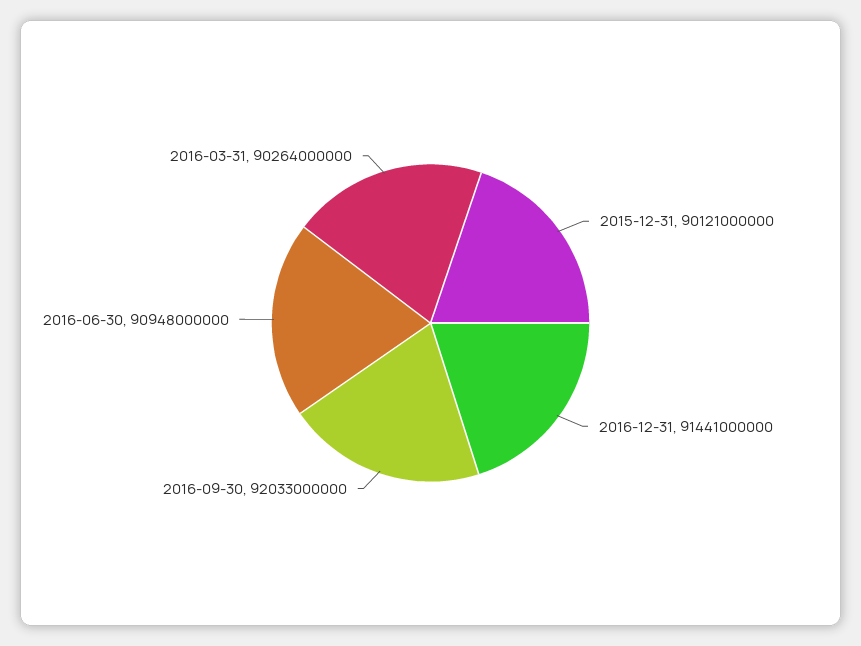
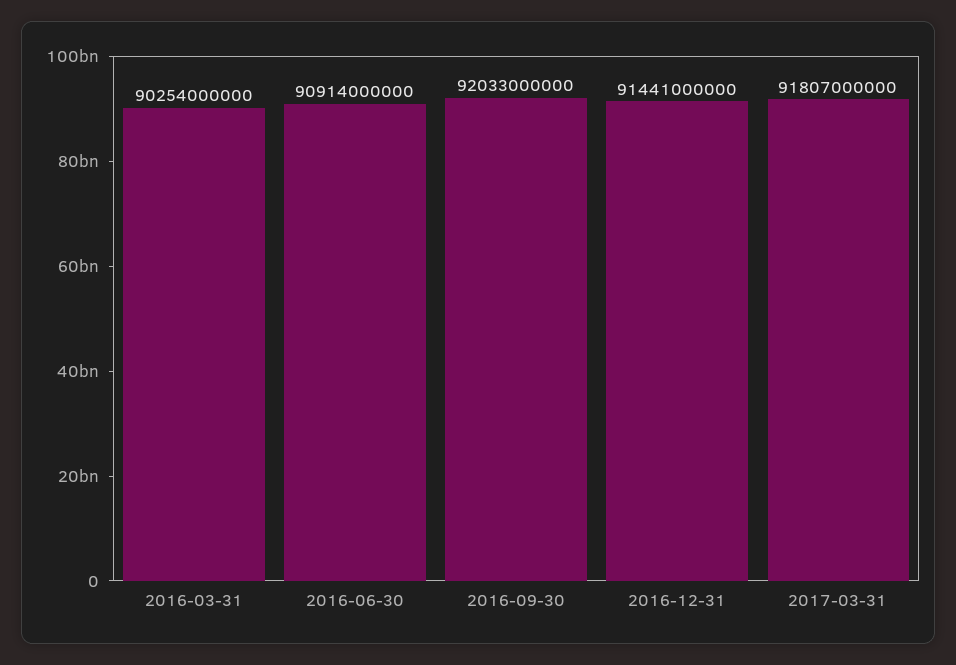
2015-12-31: 90121000000 -> none
2016-06-30: 90948000000 -> 90914000000
2016-03-31: 90264000000 -> 90254000000
2017-03-31: none -> 91807000000

